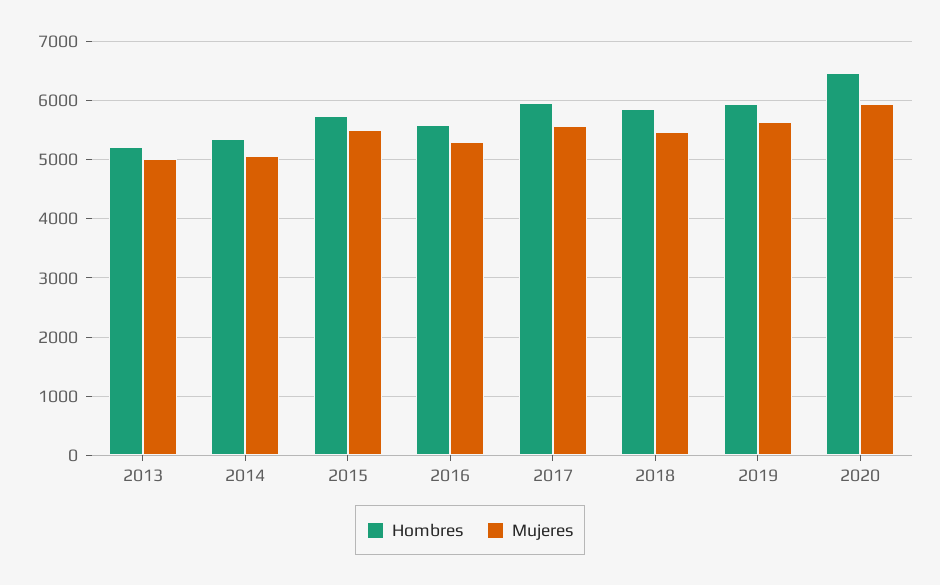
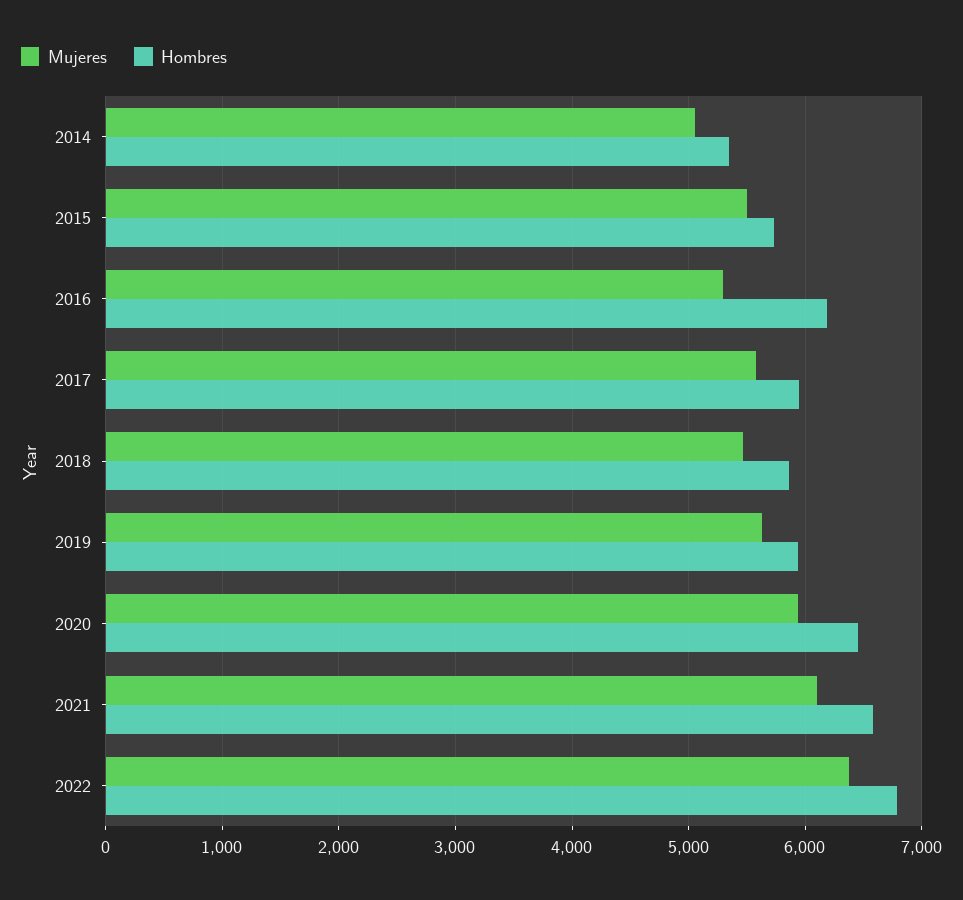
Hombres, 2013: 5200 -> none
Mujeres, 2013: 5000 -> none
Hombres, 2016: 5600 -> 6200
Mujeres, 2021: none -> 6100
Hombres, 2021: none -> 6600
Mujeres, 2022: none -> 6400
Hombres, 2022: none -> 6800

